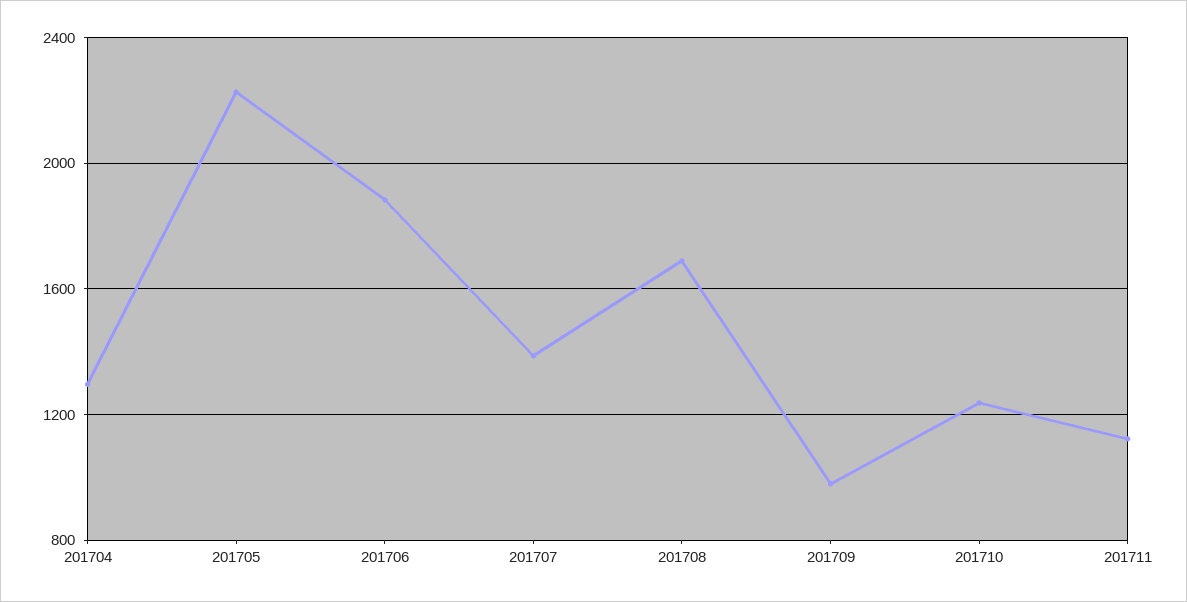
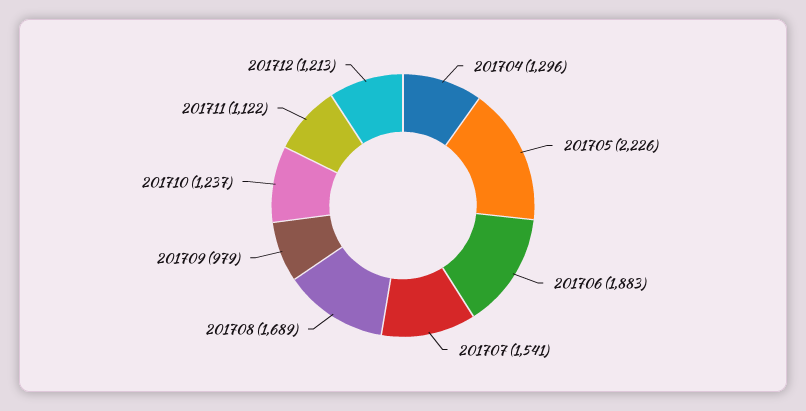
201707: 1400 -> 1541
201712: none -> 1213

